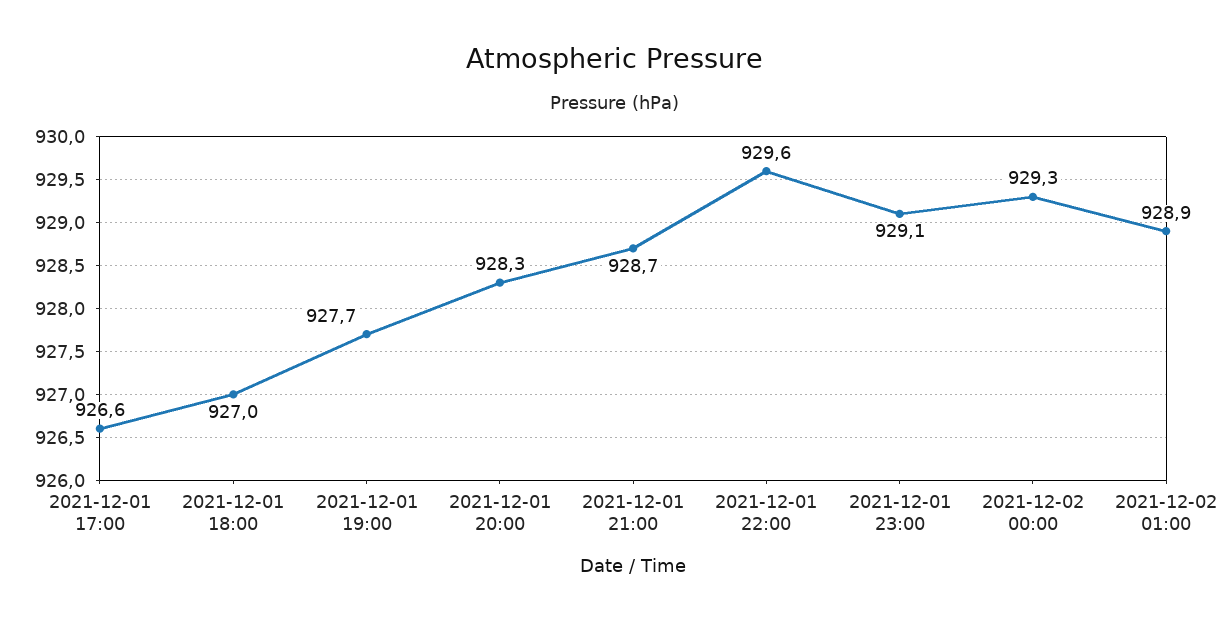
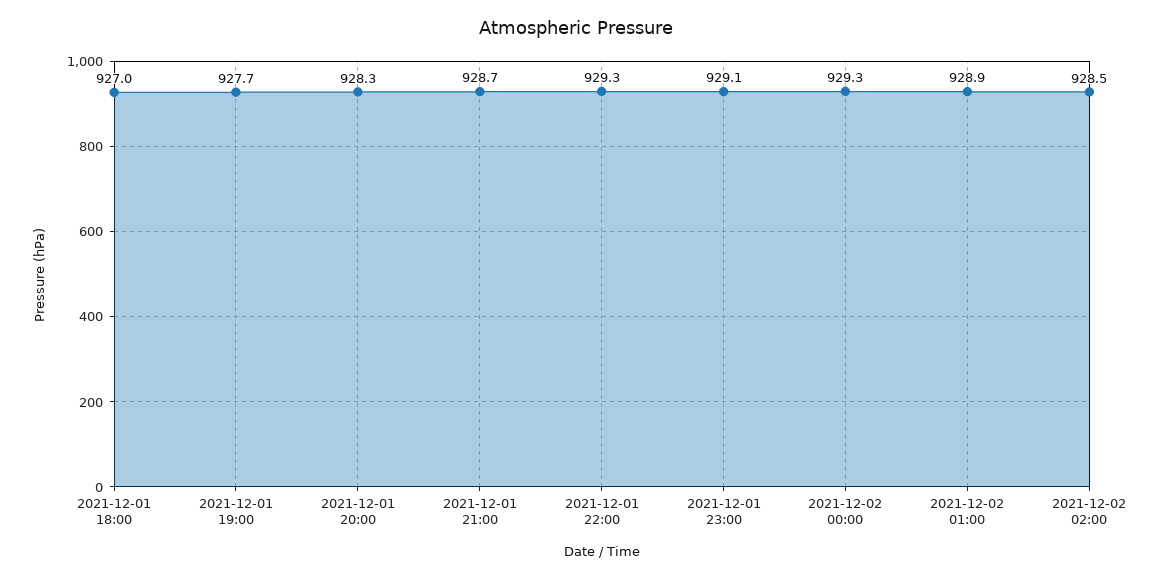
2021-12-01 17:00: 926.6 -> none
2021-12-01 22:00: 929.6 -> 929.3
2021-12-02 02:00: none -> 928.5

